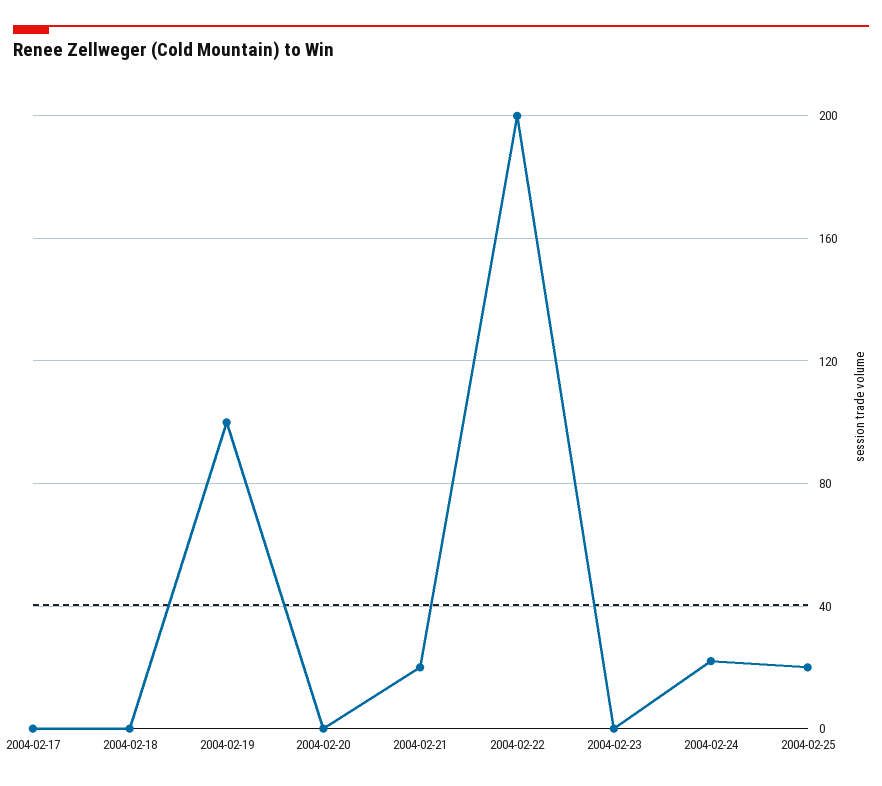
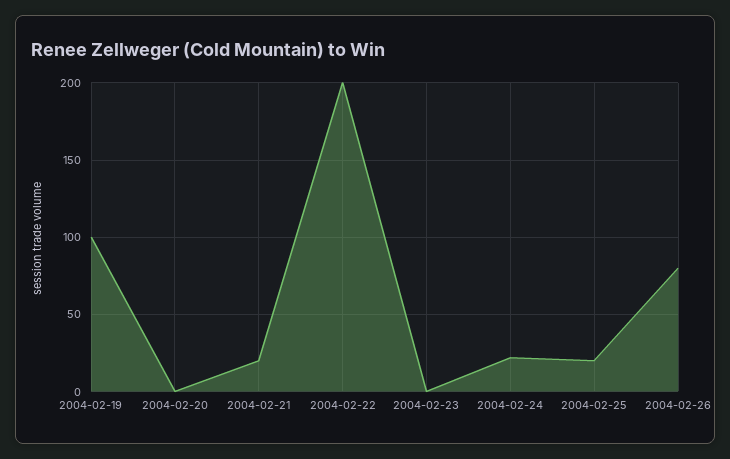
2004-02-17: 0 -> none
2004-02-18: 0 -> none
2004-02-26: none -> 80

